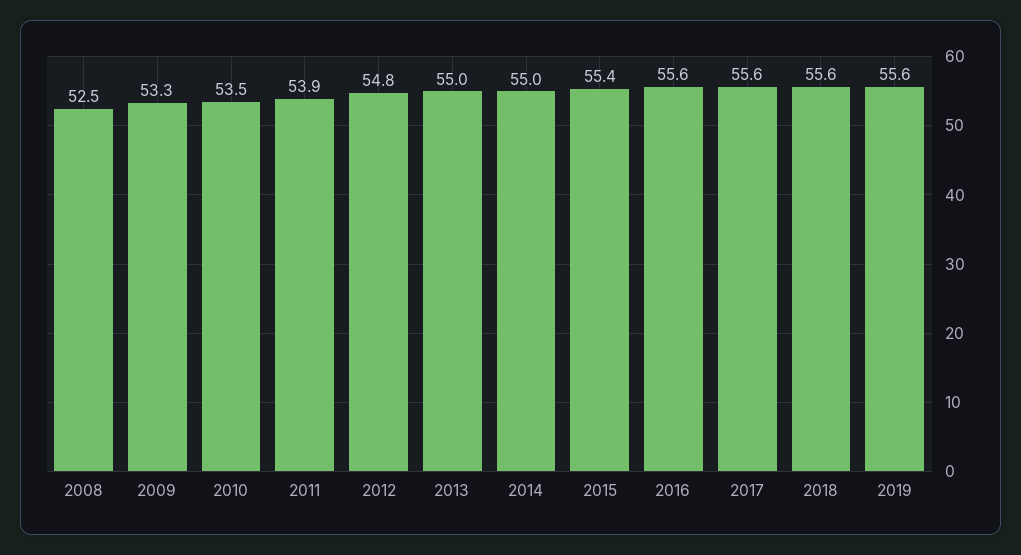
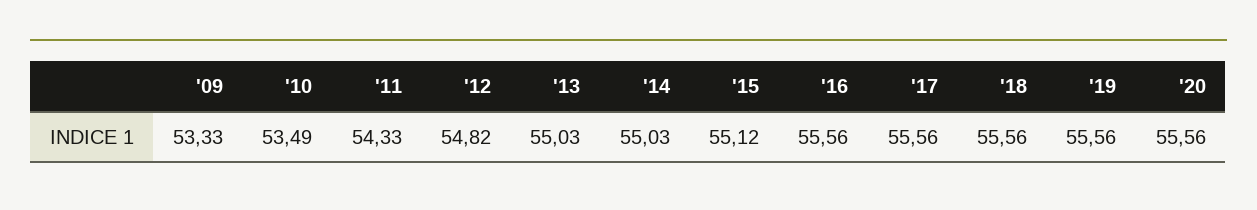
2008: 52.5 -> none
2011: 53.9 -> 54.33
2015: 55.4 -> 55.12
'20: none -> 55.56

